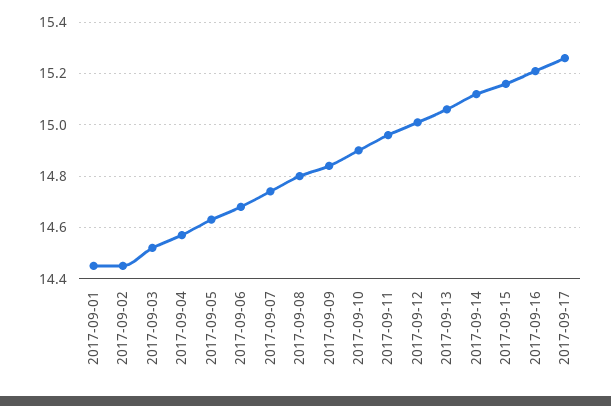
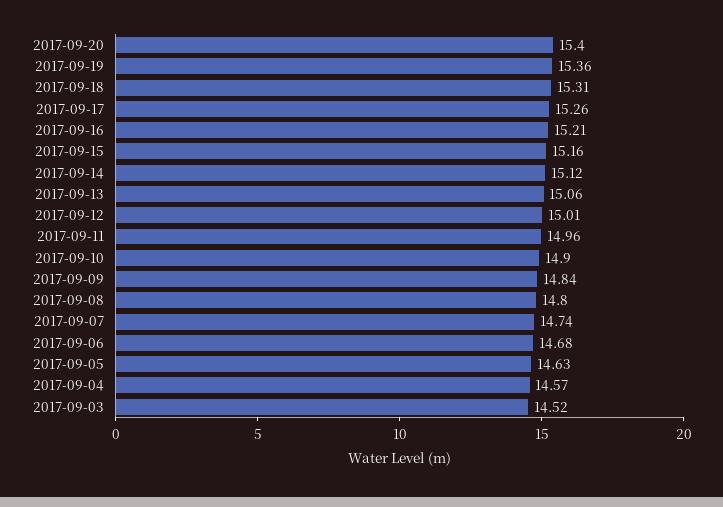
2017-09-01: 14.45 -> none
2017-09-02: 14.45 -> none
2017-09-20: none -> 15.4
2017-09-19: none -> 15.36
2017-09-18: none -> 15.31

